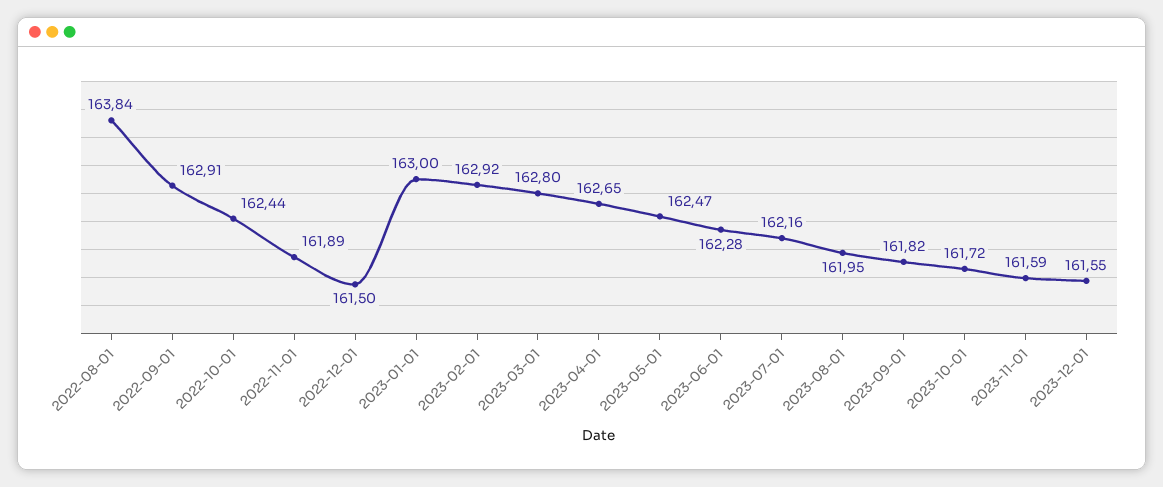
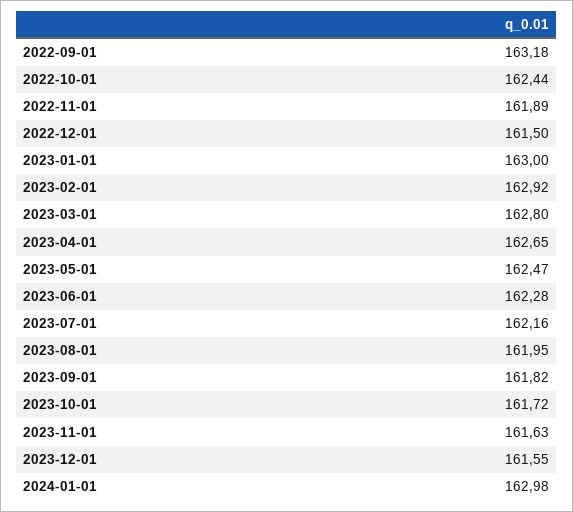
2022-08-01: 163.84 -> none
2022-09-01: 162.91 -> 163.18
2023-11-01: 161.59 -> 161.63
2024-01-01: none -> 162.98

